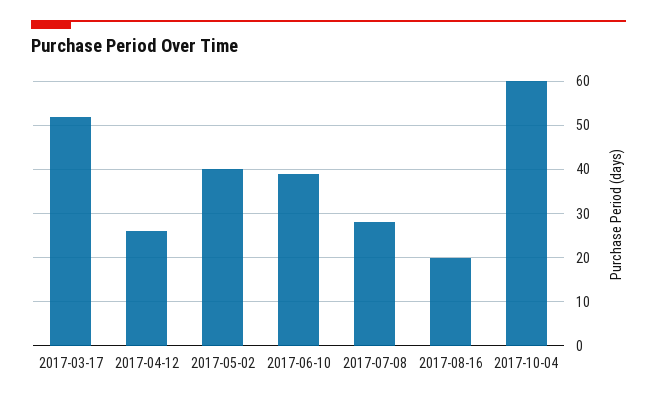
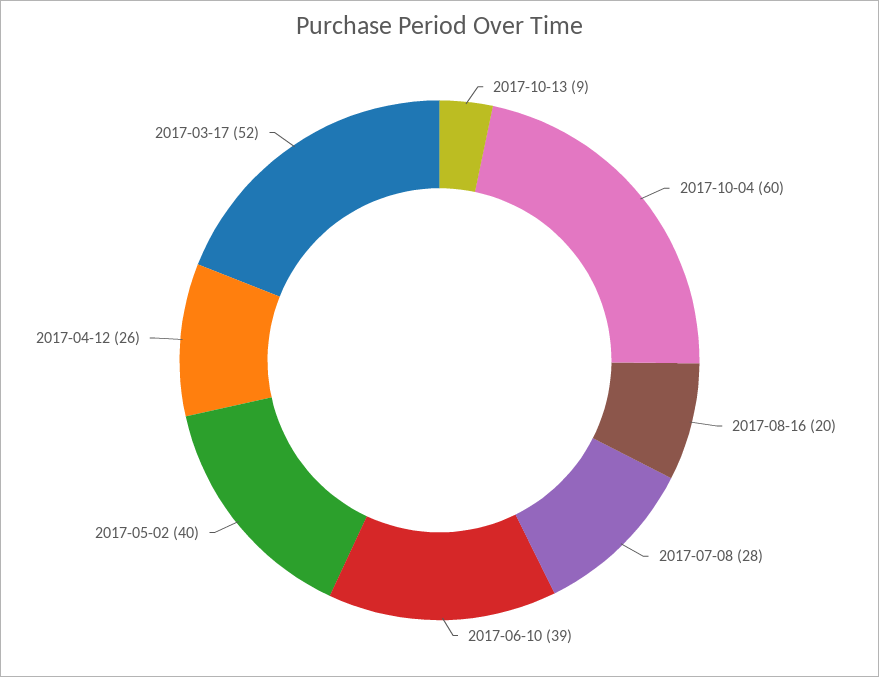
2017-10-13: none -> 9

